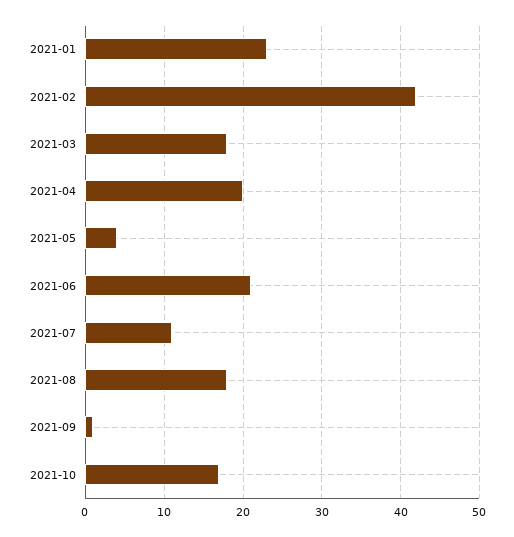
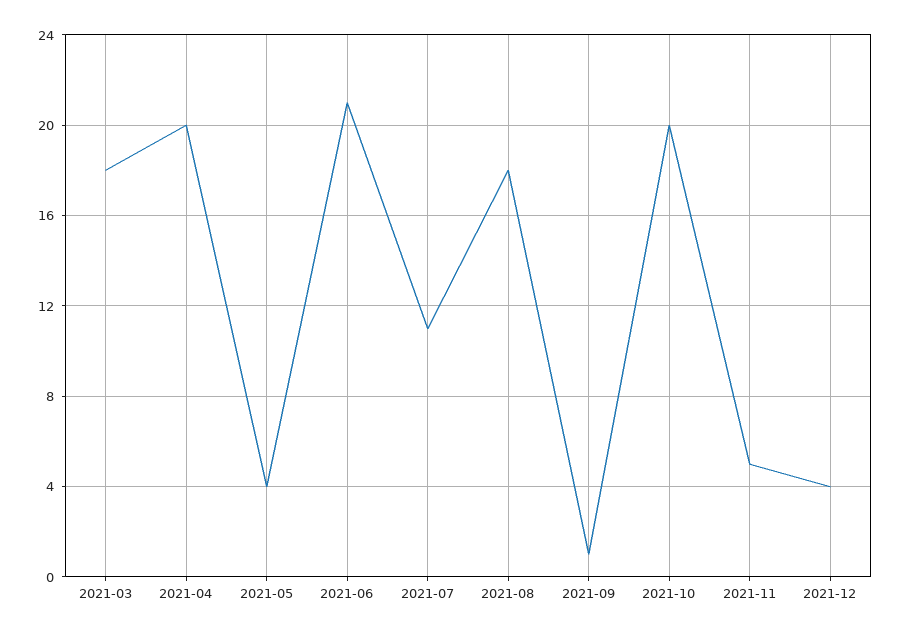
2021-01: 23 -> none
2021-02: 42 -> none
2021-10: 17 -> 20
2021-11: none -> 5
2021-12: none -> 4

